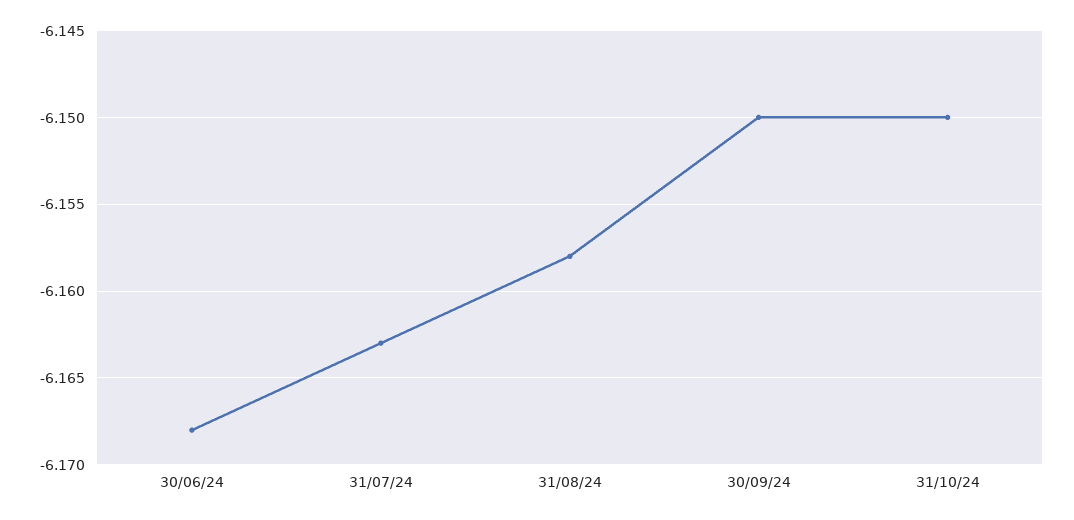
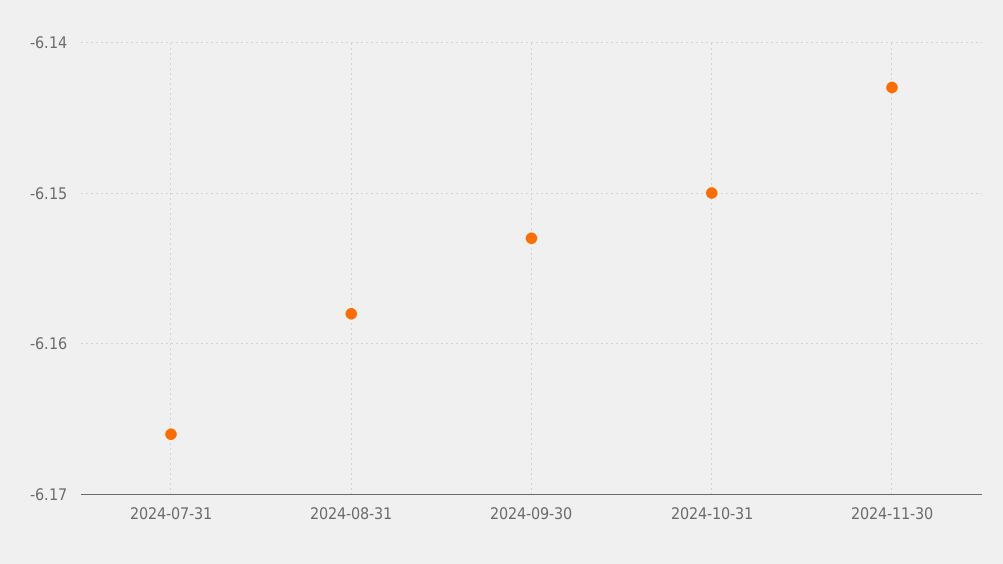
30/06/24: -6.168 -> none
31/07/24: -6.163 -> -6.166
30/09/24: -6.15 -> -6.153
2024-11-30: none -> -6.143

